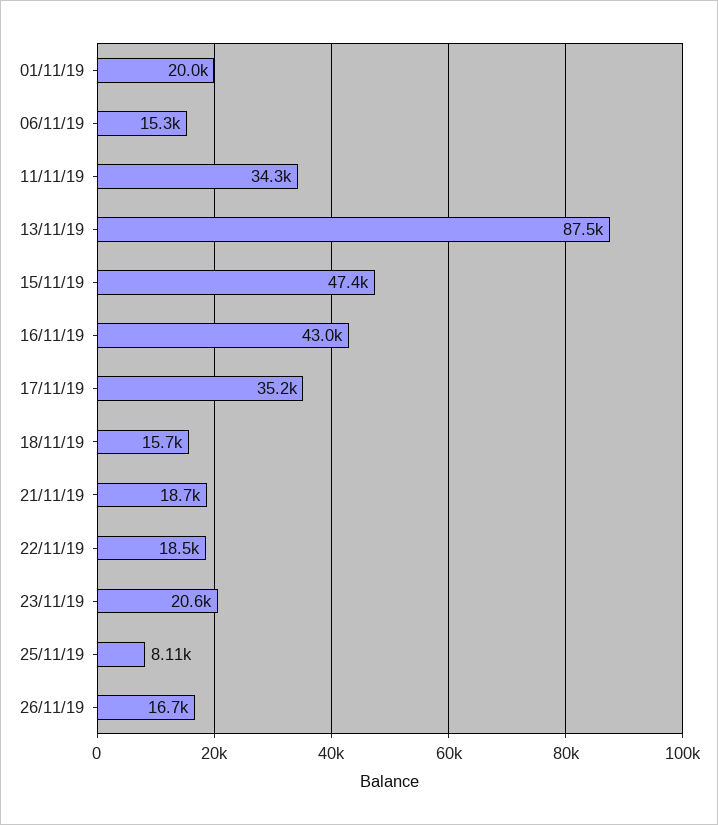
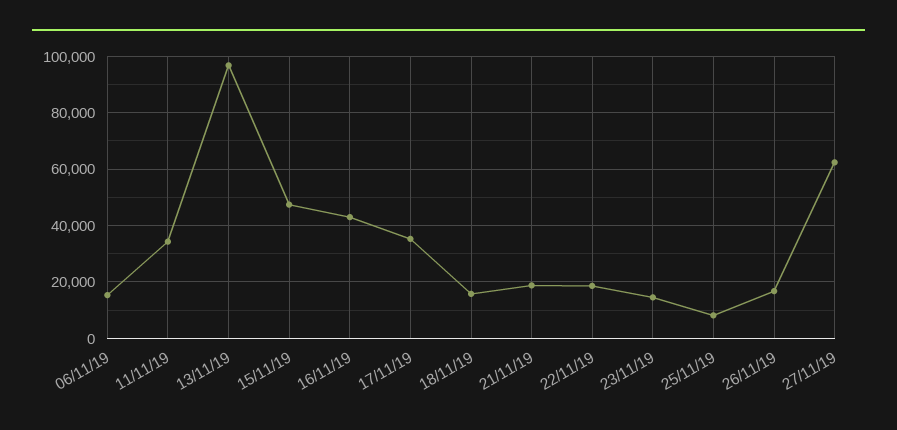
01/11/19: 20000 -> none
13/11/19: 87500 -> 97500
23/11/19: 20600 -> 15000
27/11/19: none -> 62500

